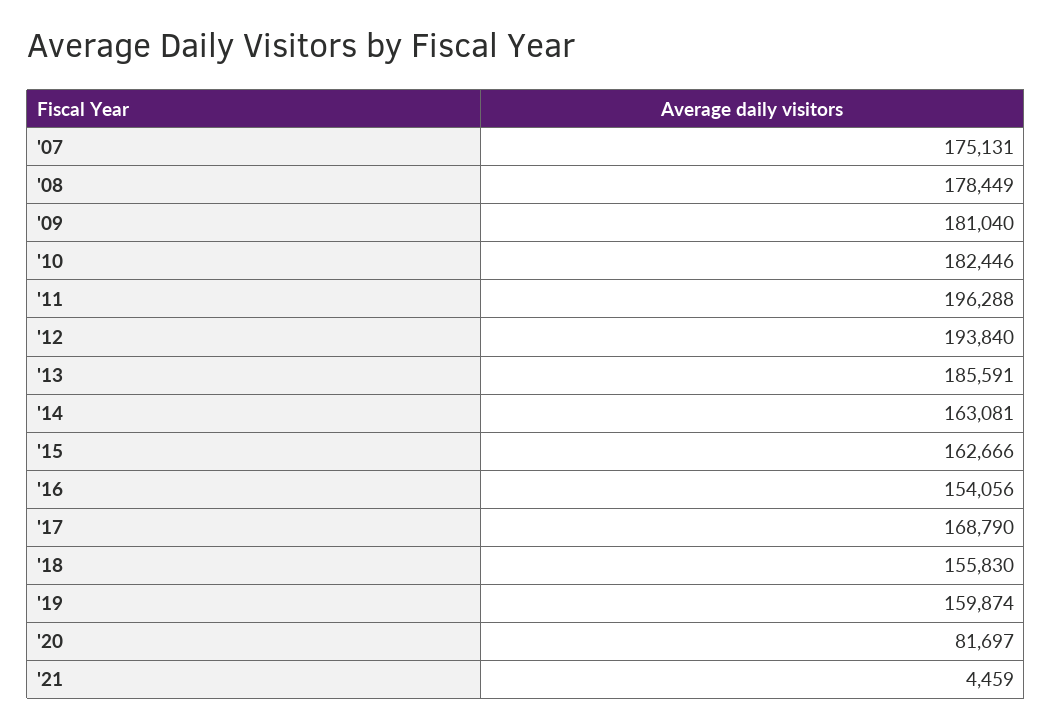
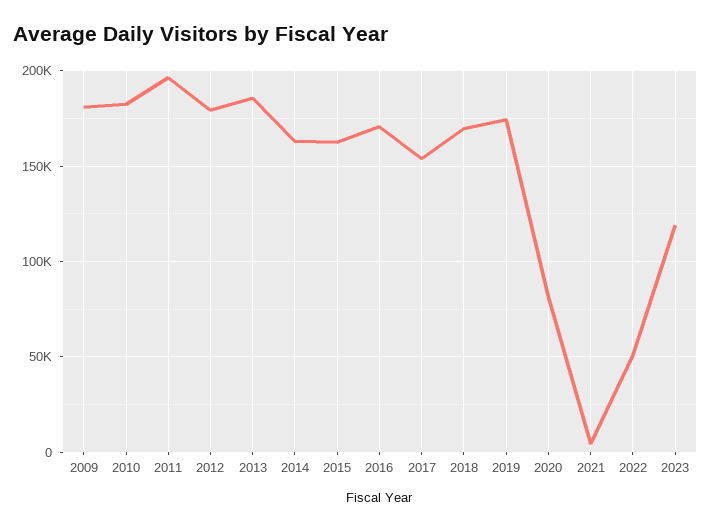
'07: 175131 -> none
'08: 178449 -> none
'12: 193840 -> 180000
'16: 154056 -> 170000
'17: 168790 -> 155000
'18: 155830 -> 170000
'19: 159874 -> 175000
2022: none -> 50000
2023: none -> 120000

